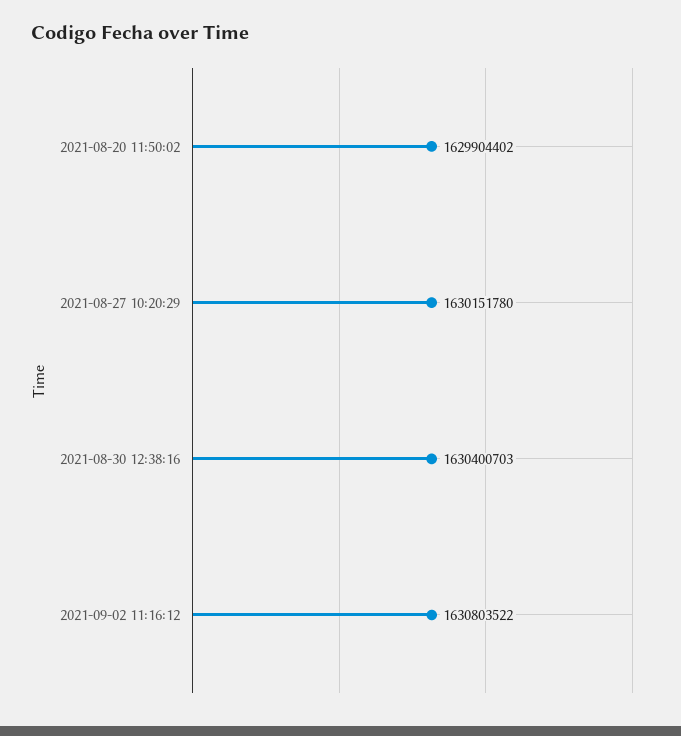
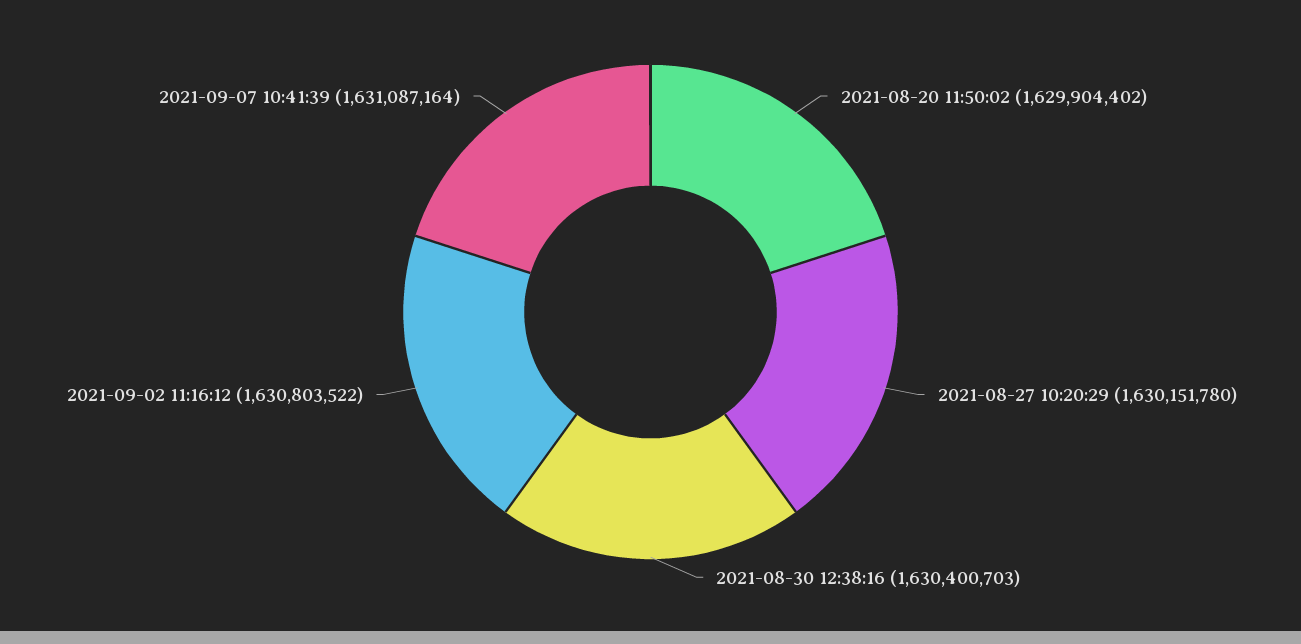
2021-09-07 10:41:39: none -> 1631087164

